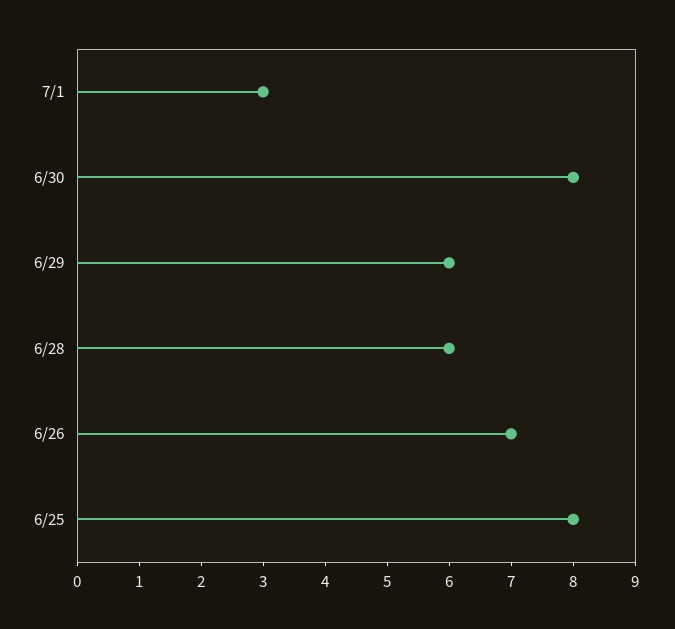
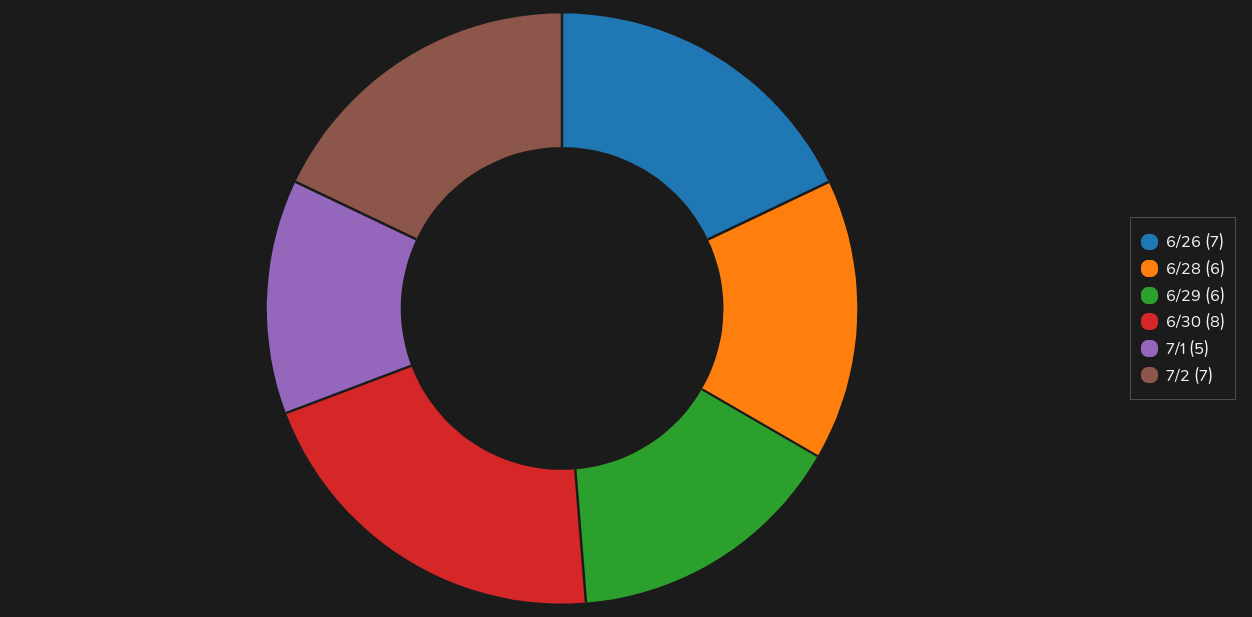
7/1: 3 -> 5
6/25: 8 -> none
7/2: none -> 7

